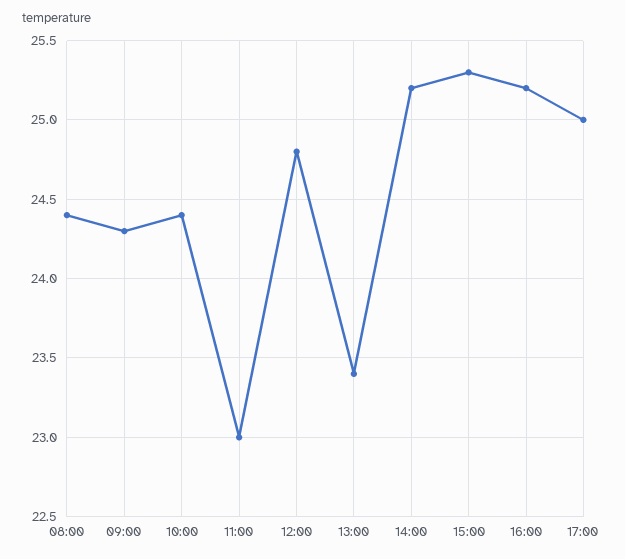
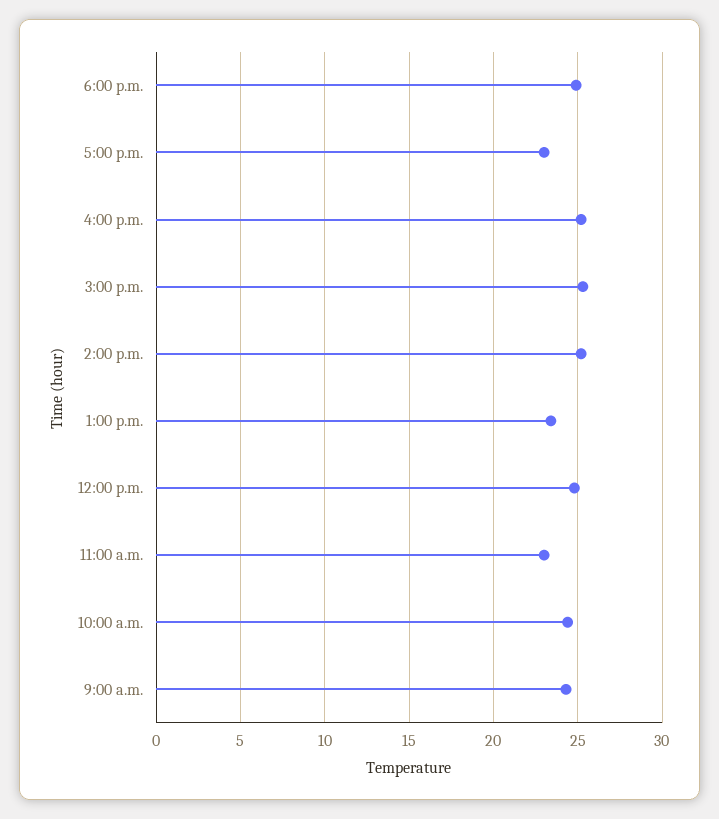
08:00: 24.4 -> none
17:00: 25 -> 23
6:00 p.m.: none -> 25

